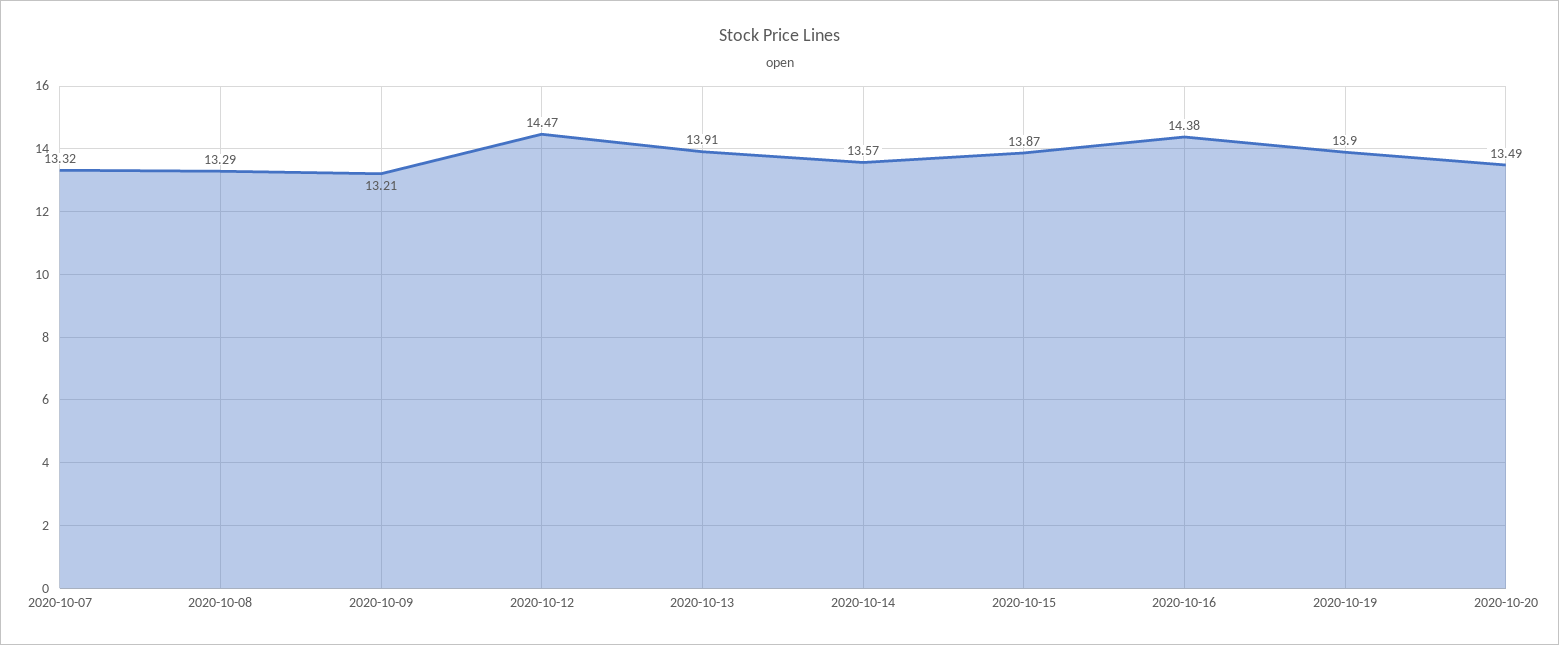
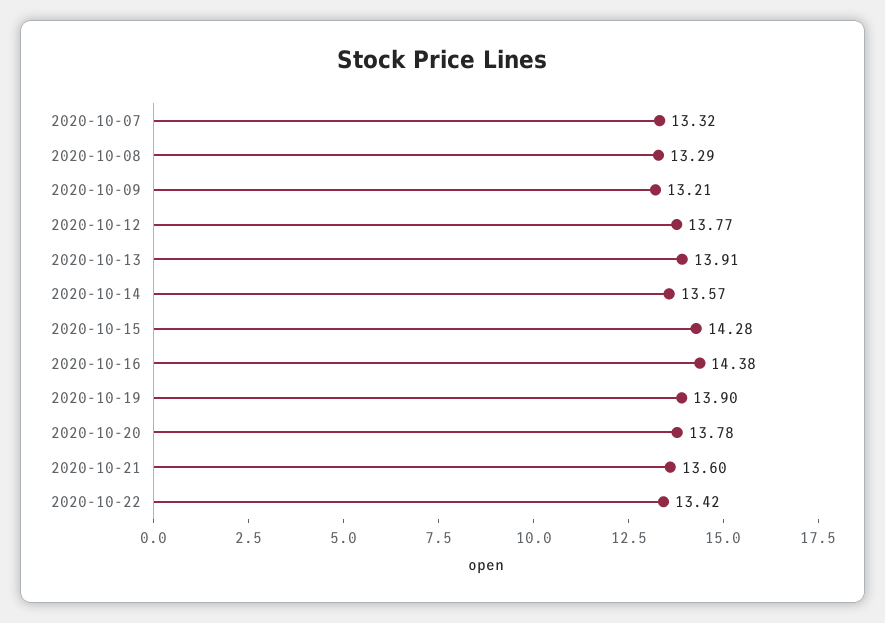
2020-10-12: 14.47 -> 13.77
2020-10-15: 13.87 -> 14.28
2020-10-20: 13.49 -> 13.78
2020-10-21: none -> 13.6
2020-10-22: none -> 13.42

